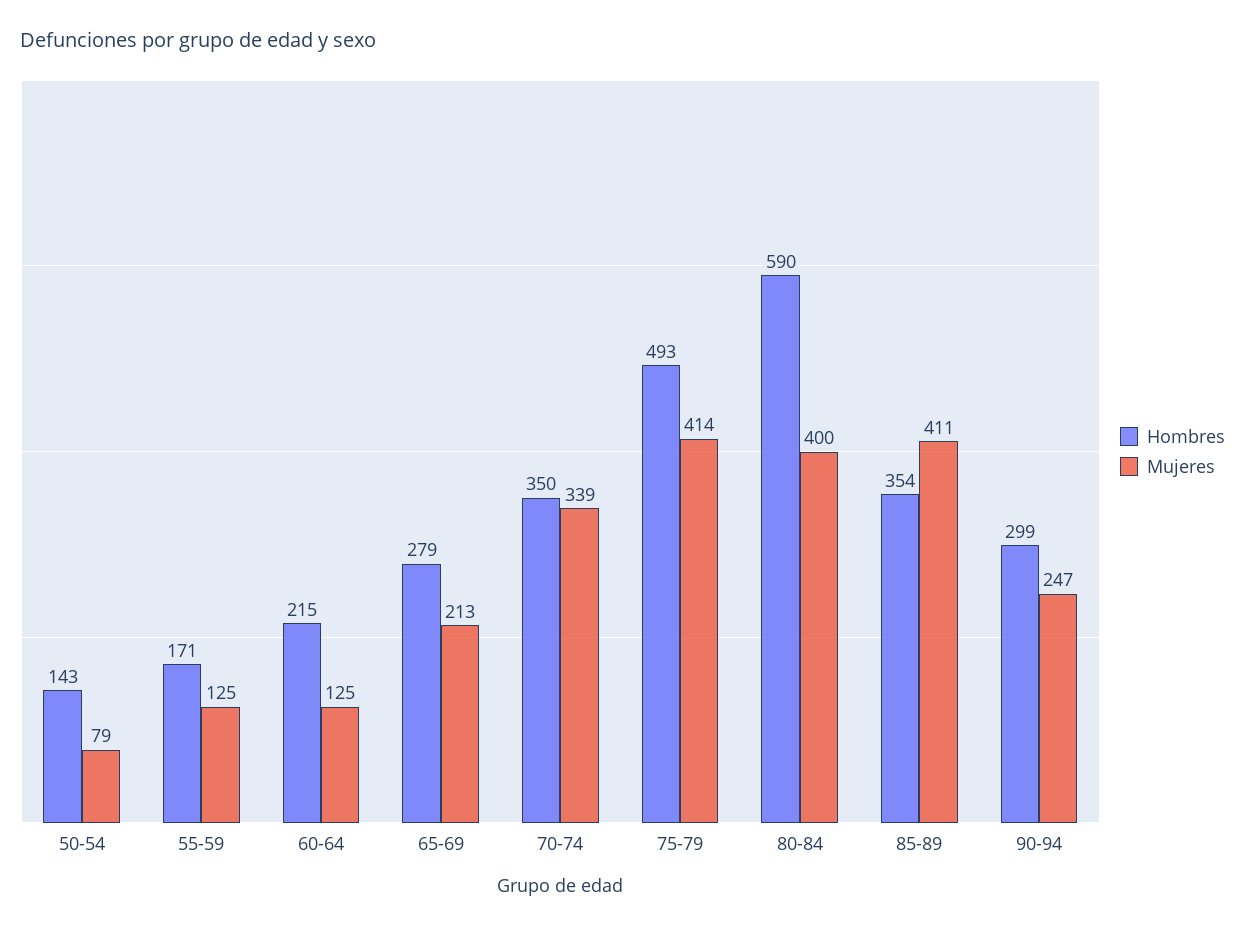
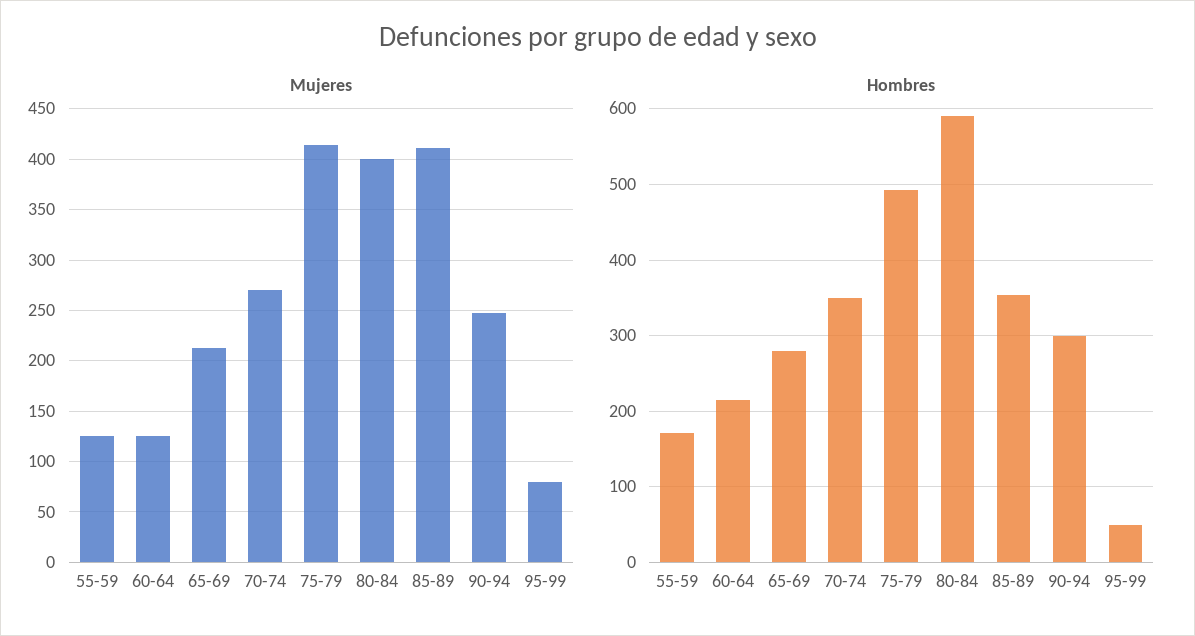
Hombres, 50-54: 143 -> none
Mujeres, 50-54: 79 -> none
Mujeres, 70-74: 339 -> 270
Mujeres, 95-99: none -> 80
Hombres, 95-99: none -> 50

